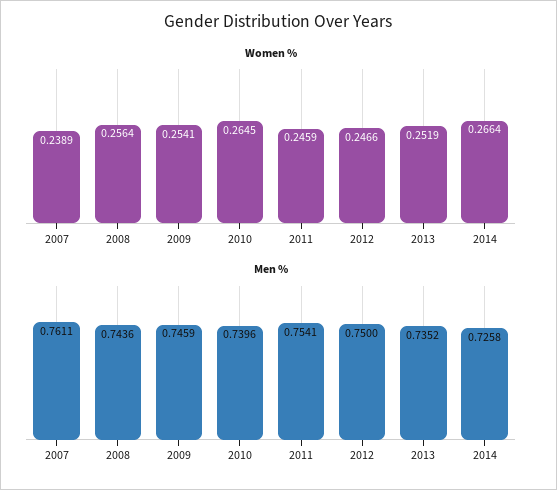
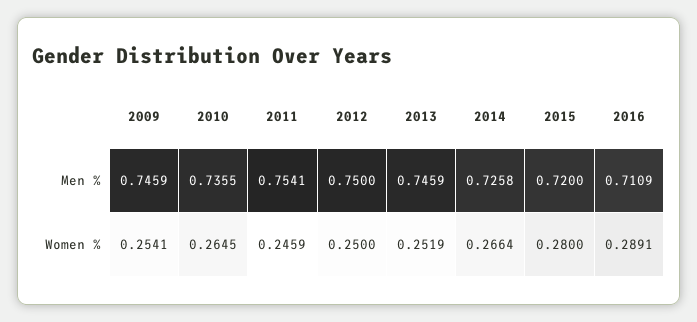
Women %, 2007: 0.2389 -> none
Women %, 2008: 0.2564 -> none
Women %, 2012: 0.2466 -> 0.25
Men %, 2007: 0.7611 -> none
Men %, 2008: 0.7436 -> none
Men %, 2010: 0.7396 -> 0.7355
Men %, 2013: 0.7352 -> 0.7459
Men %, 2015: none -> 0.72
Men %, 2016: none -> 0.7109
Women %, 2015: none -> 0.28
Women %, 2016: none -> 0.2891

